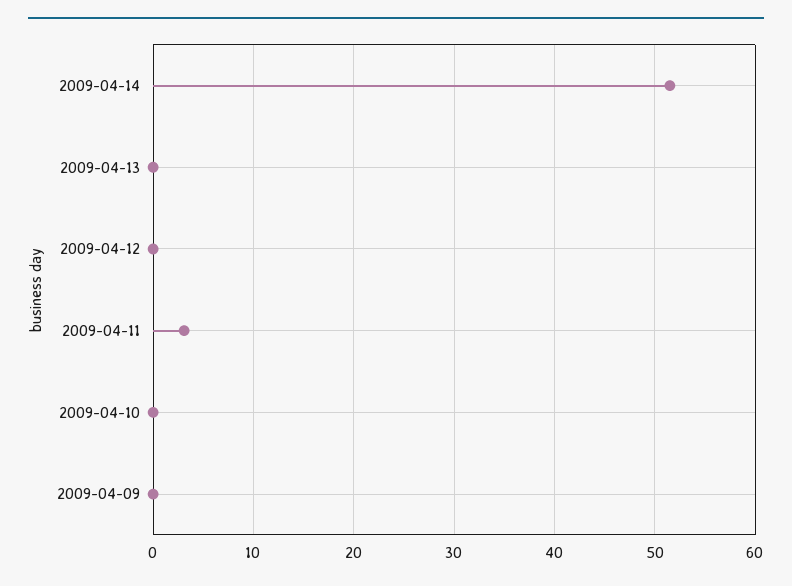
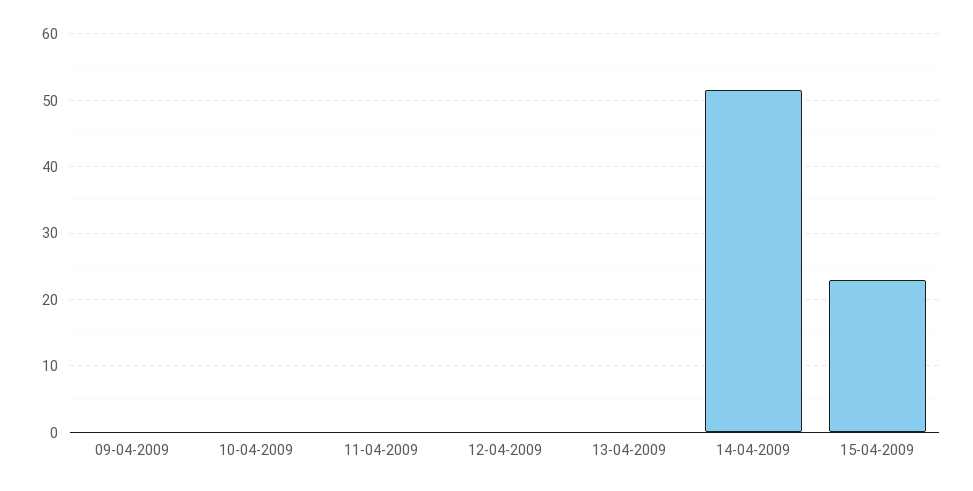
2009-04-11: 3 -> 0
15-04-2009: none -> 23

